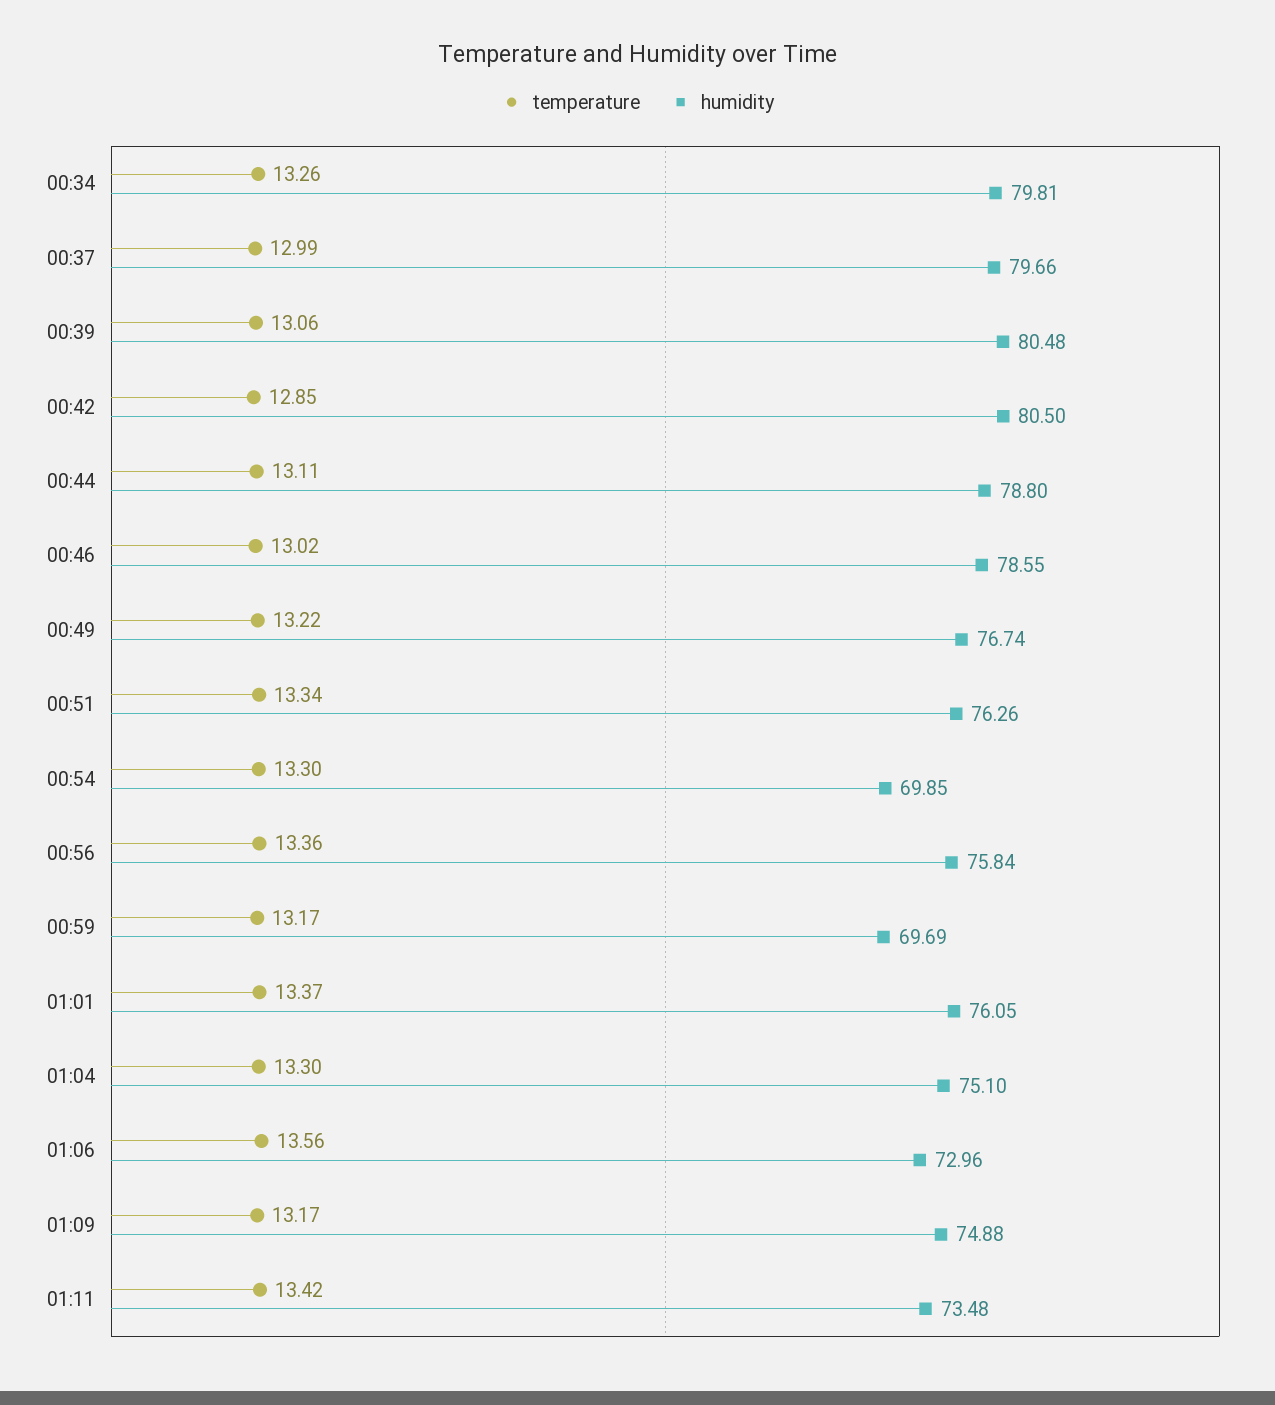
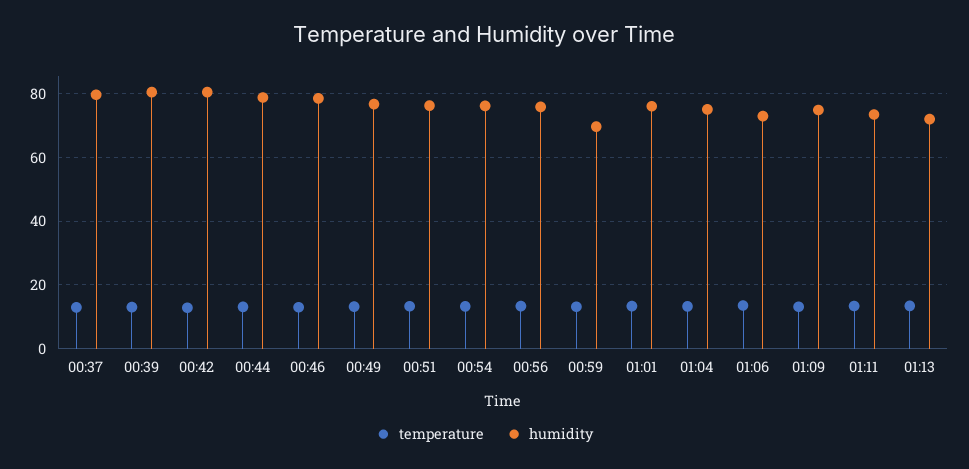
temperature, 00:34: 13.26 -> none
humidity, 00:34: 79.81 -> none
humidity, 00:54: 69.85 -> 76
temperature, 01:13: none -> 14
humidity, 01:13: none -> 72

